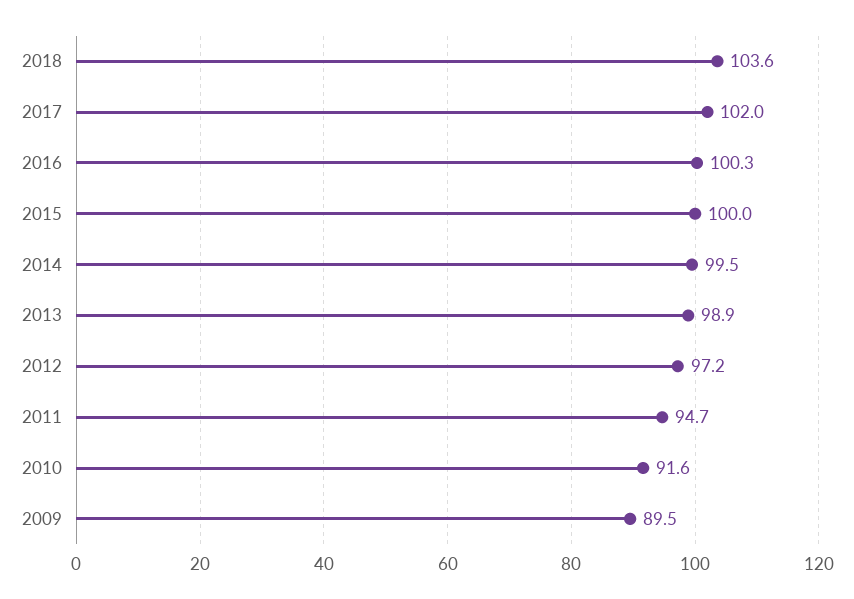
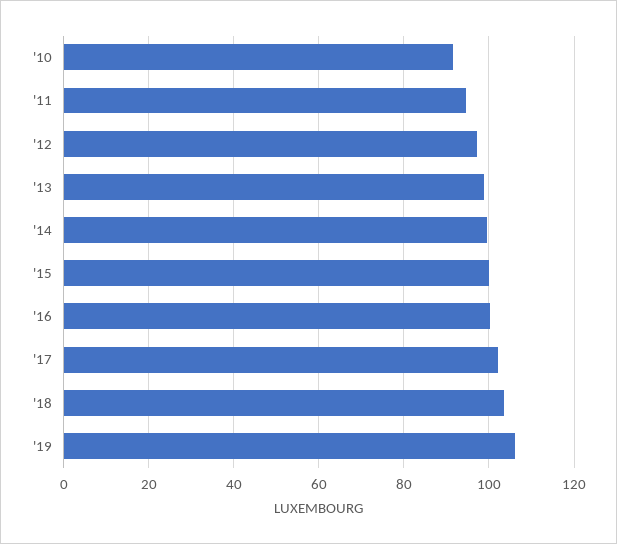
2009: 89.5 -> none
'19: none -> 106

